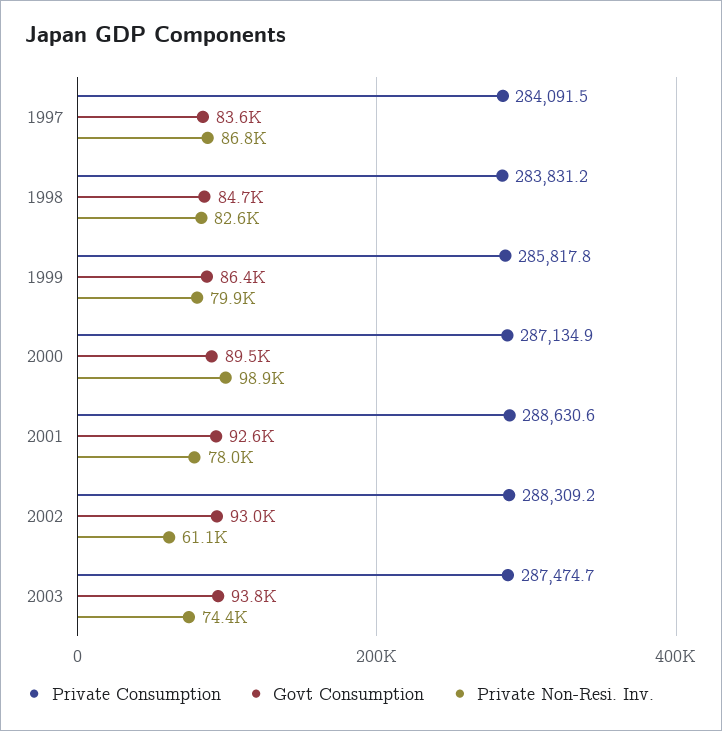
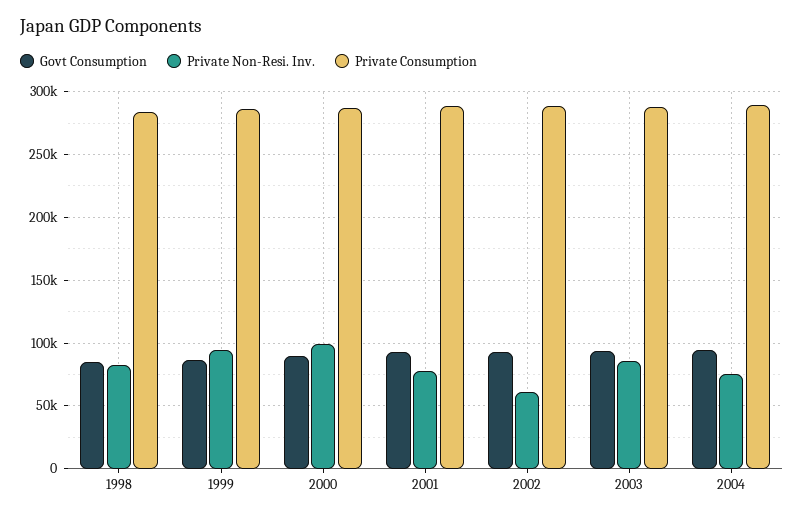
Private Consumption, 1997: 284091.5 -> none
Govt Consumption, 1997: 83600 -> none
Private Non-Resi. Inv., 1997: 86800 -> none
Private Non-Resi. Inv., 1999: 79900 -> 95000
Private Non-Resi. Inv., 2003: 74400 -> 85000
Govt Consumption, 2004: none -> 95000
Private Non-Resi. Inv., 2004: none -> 75000
Private Consumption, 2004: none -> 290000

